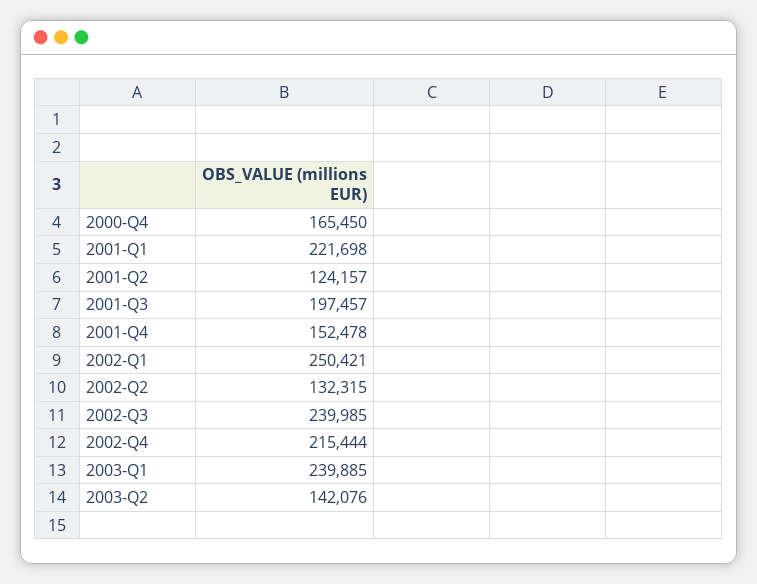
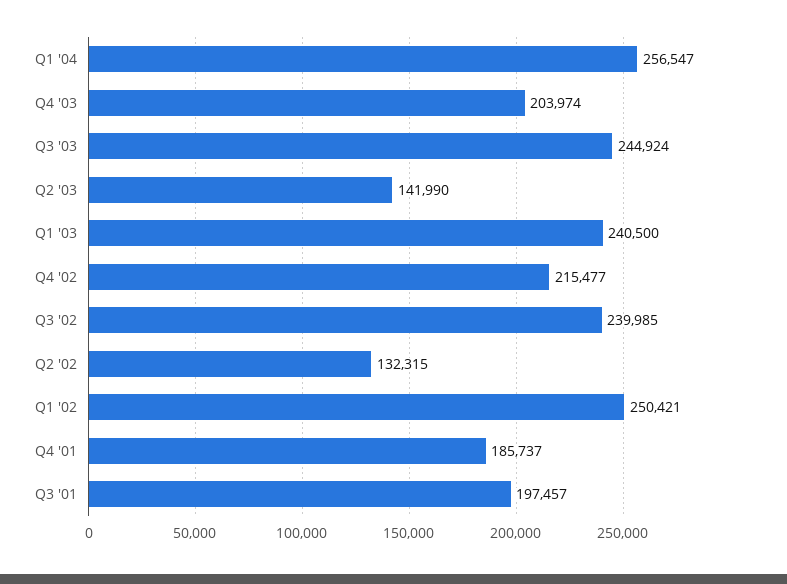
2000-Q4: 165450 -> none
2001-Q1: 221698 -> none
2001-Q2: 124157 -> none
2001-Q4: 152478 -> 185737
2002-Q4: 215444 -> 215477
2003-Q1: 239885 -> 240500
2003-Q2: 142076 -> 141990
Q1 '04: none -> 256547
Q4 '03: none -> 203974
Q3 '03: none -> 244924

